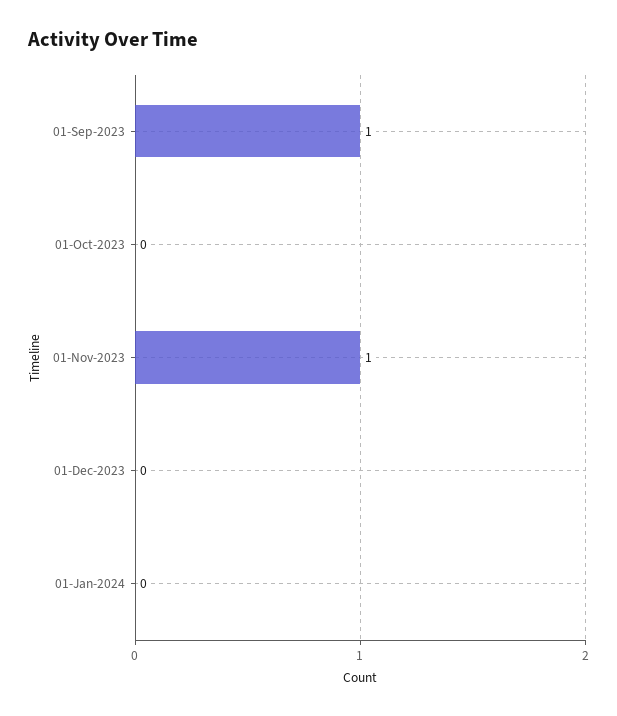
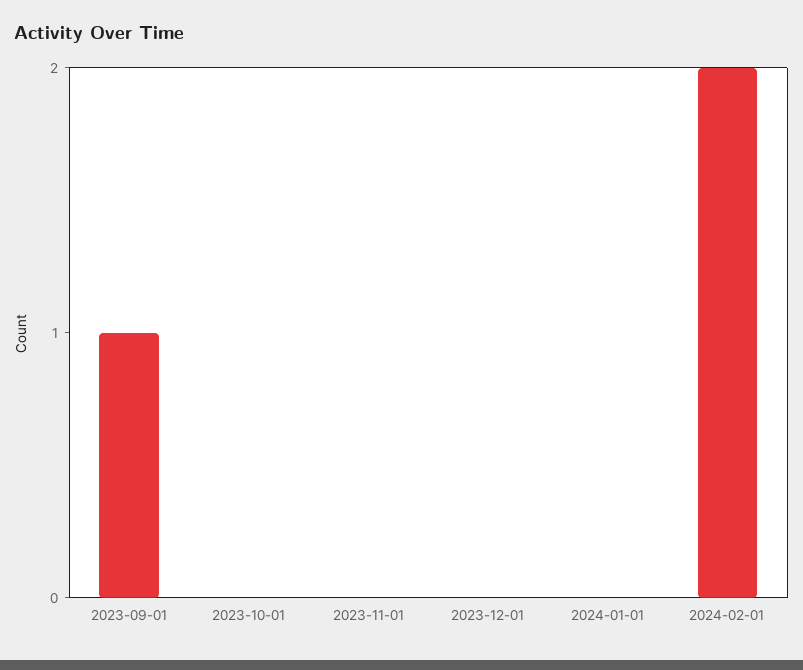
01-Nov-2023: 1 -> 0
2024-02-01: none -> 2

